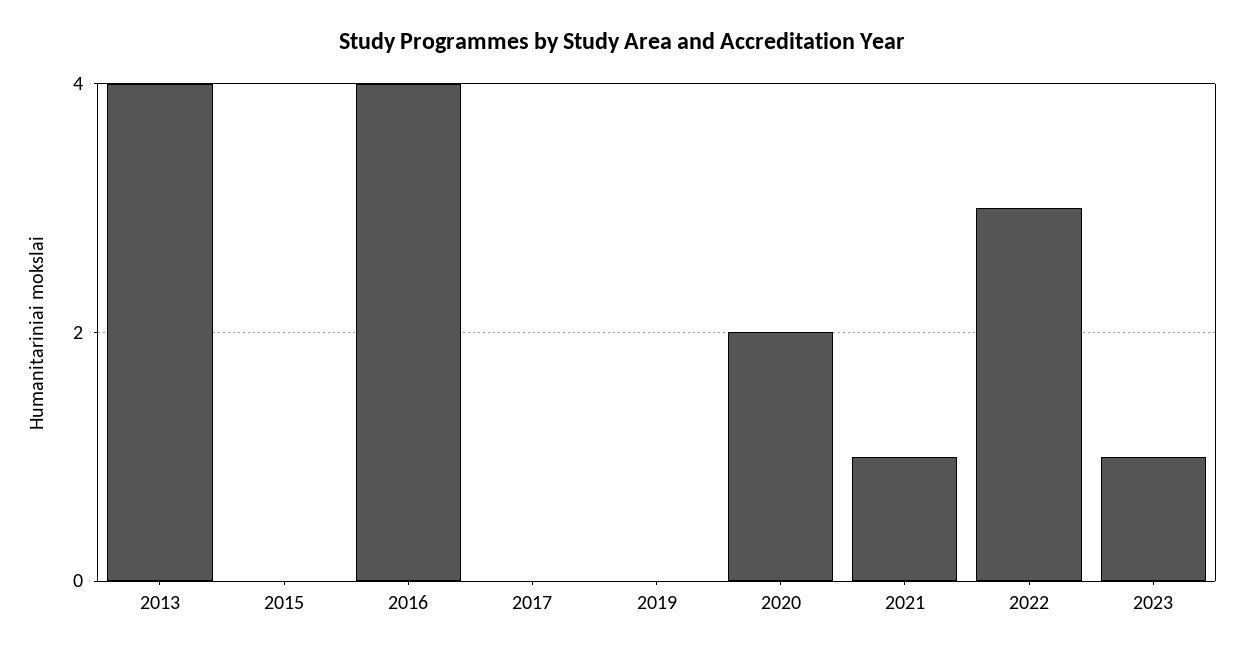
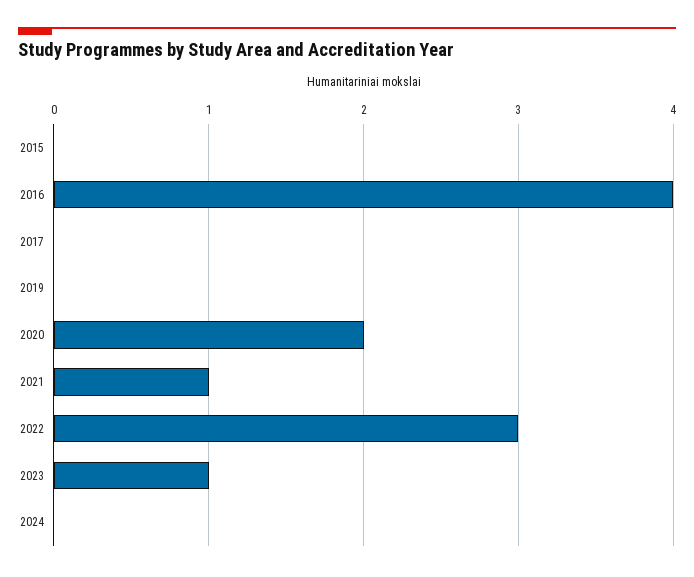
2013: 4 -> none
2024: none -> 0

